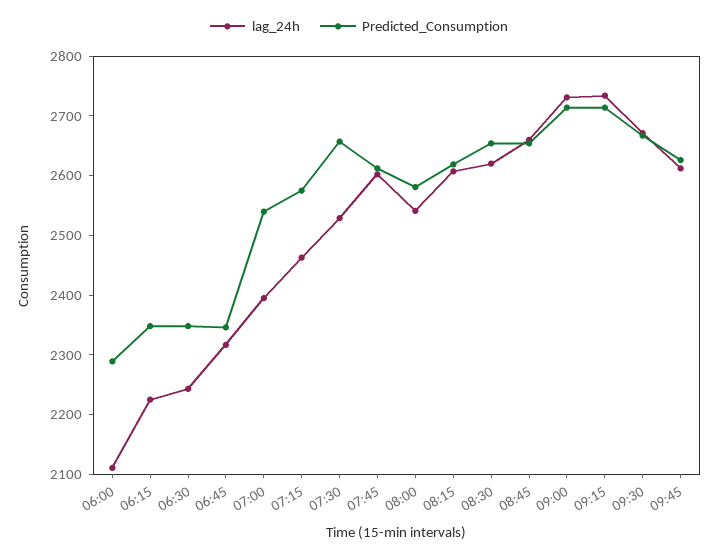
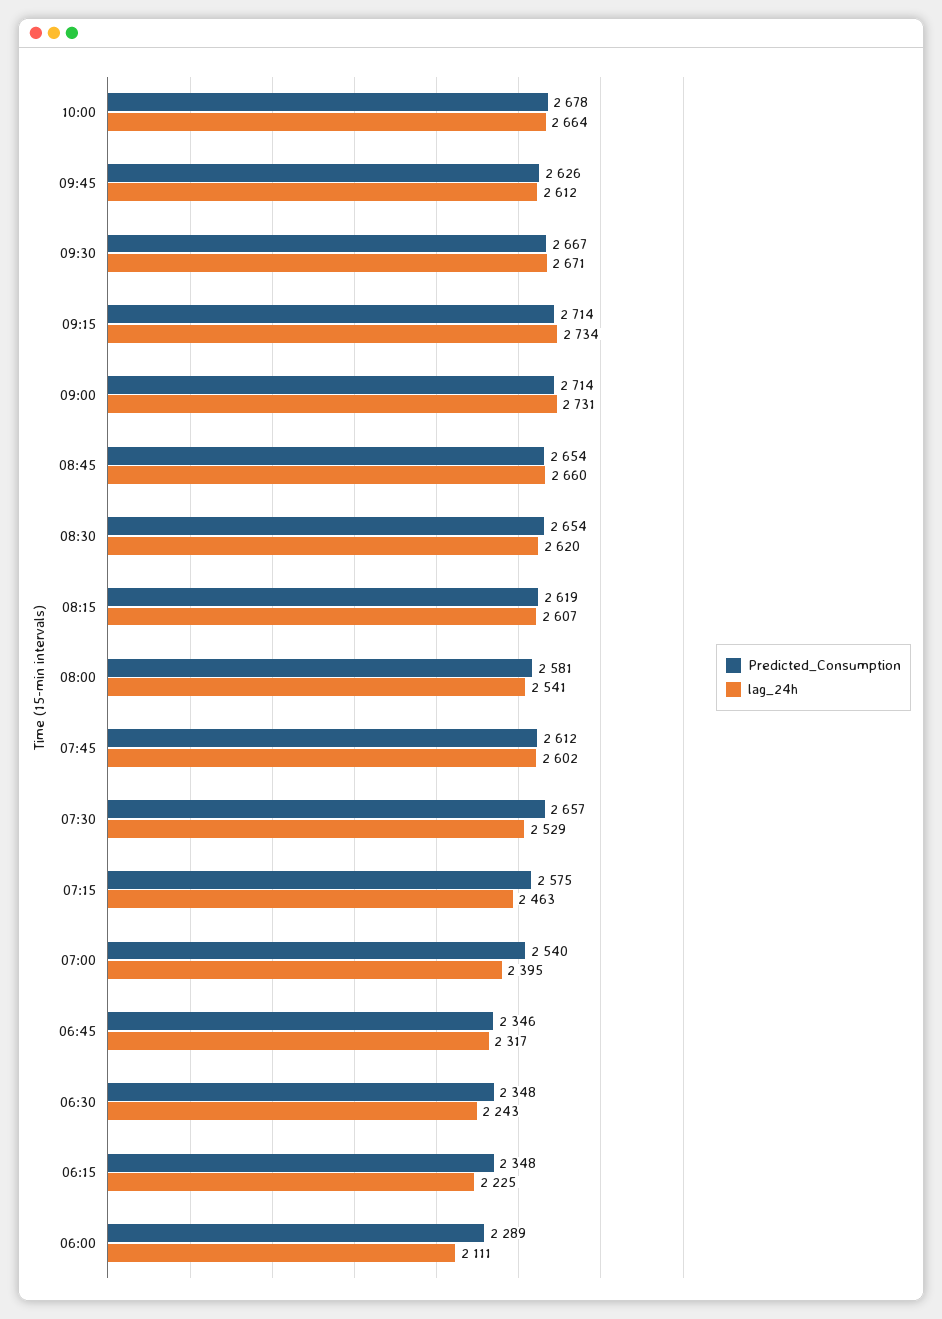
Predicted_Consumption, 10:00: none -> 2678
lag_24h, 10:00: none -> 2664

